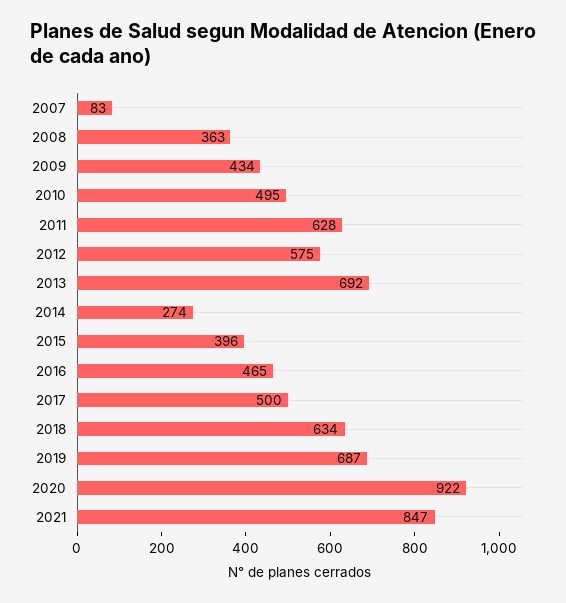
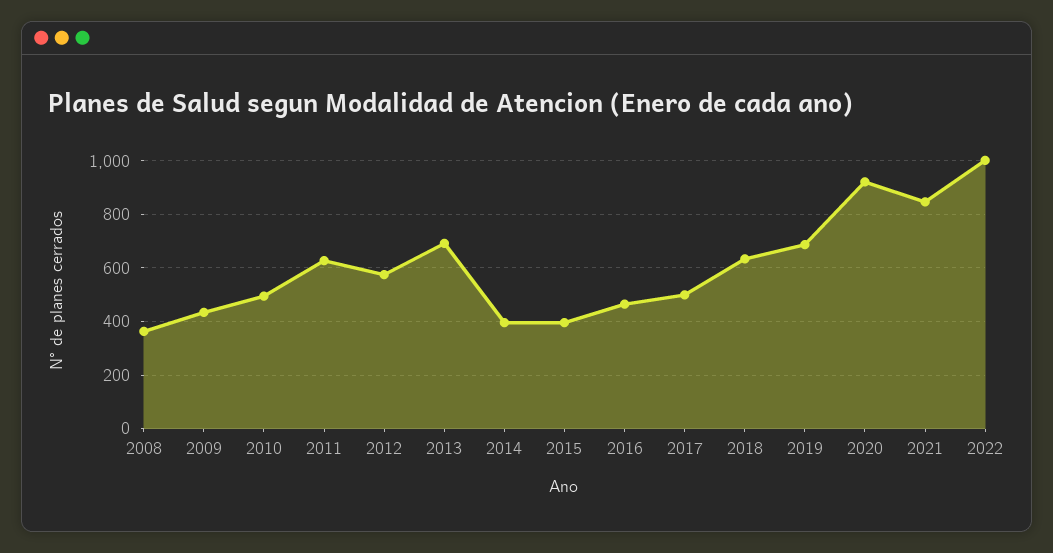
2007: 83 -> none
2014: 274 -> 400
2022: none -> 1000

